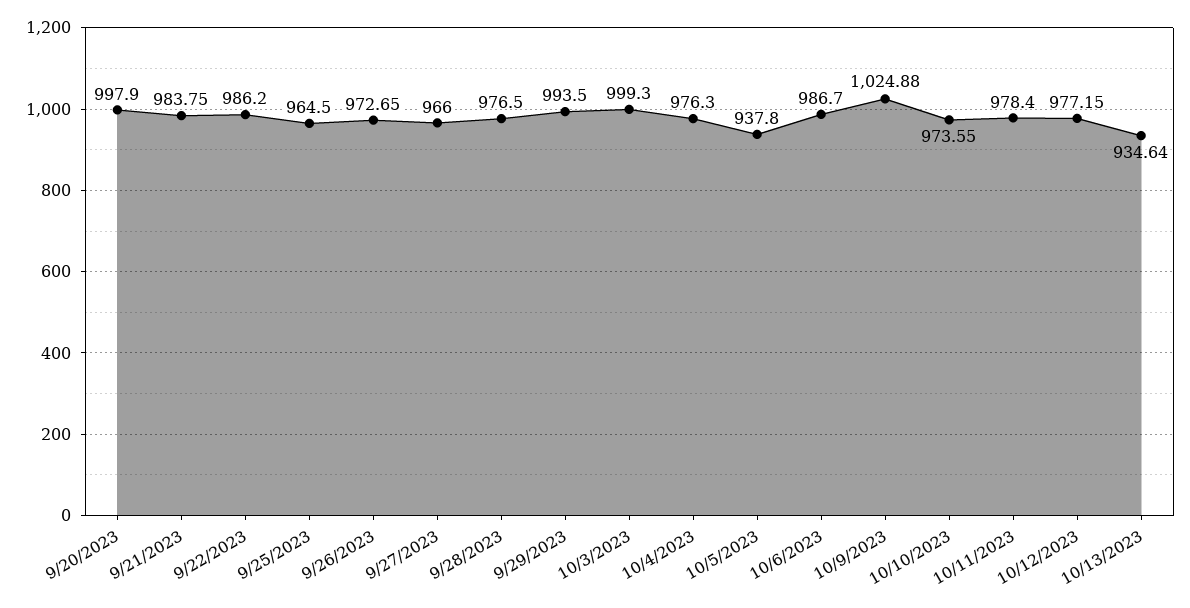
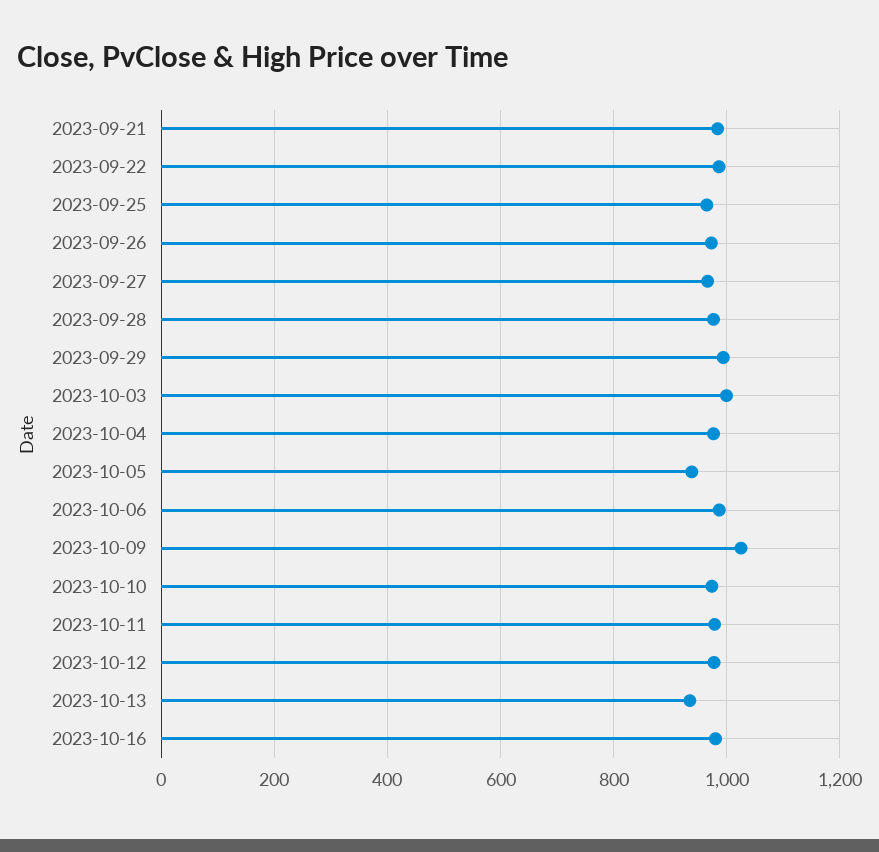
9/20/2023: 997.9 -> none
2023-10-16: none -> 980

